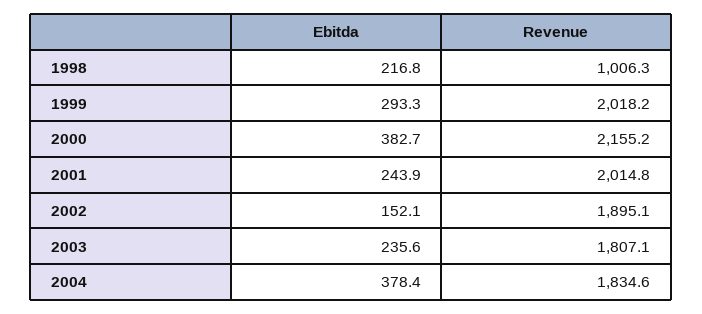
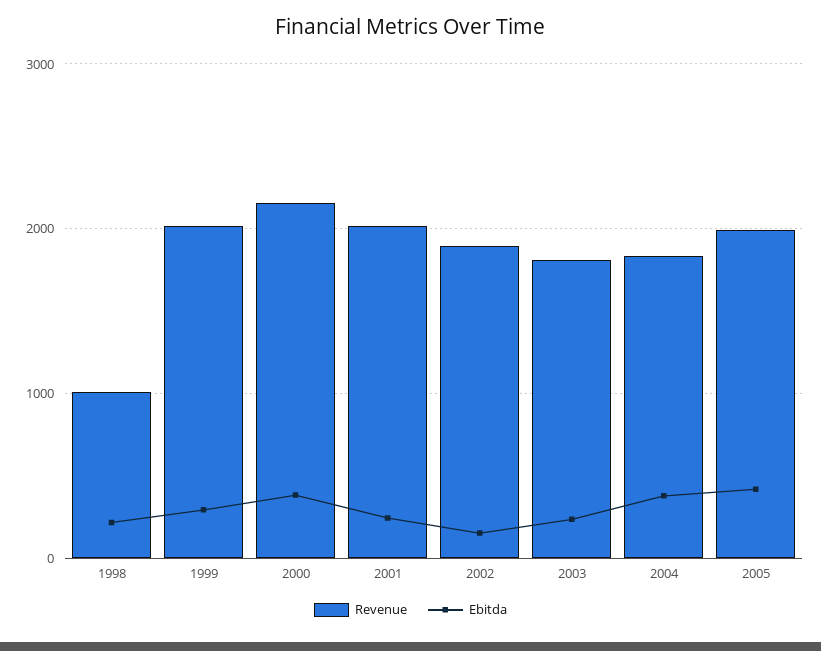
Revenue, 2005: none -> 2000
Ebitda, 2005: none -> 400

